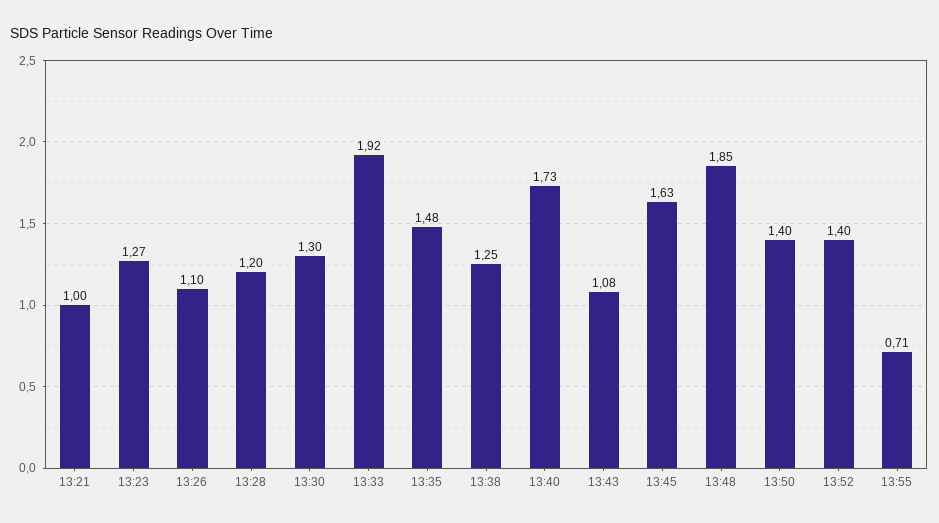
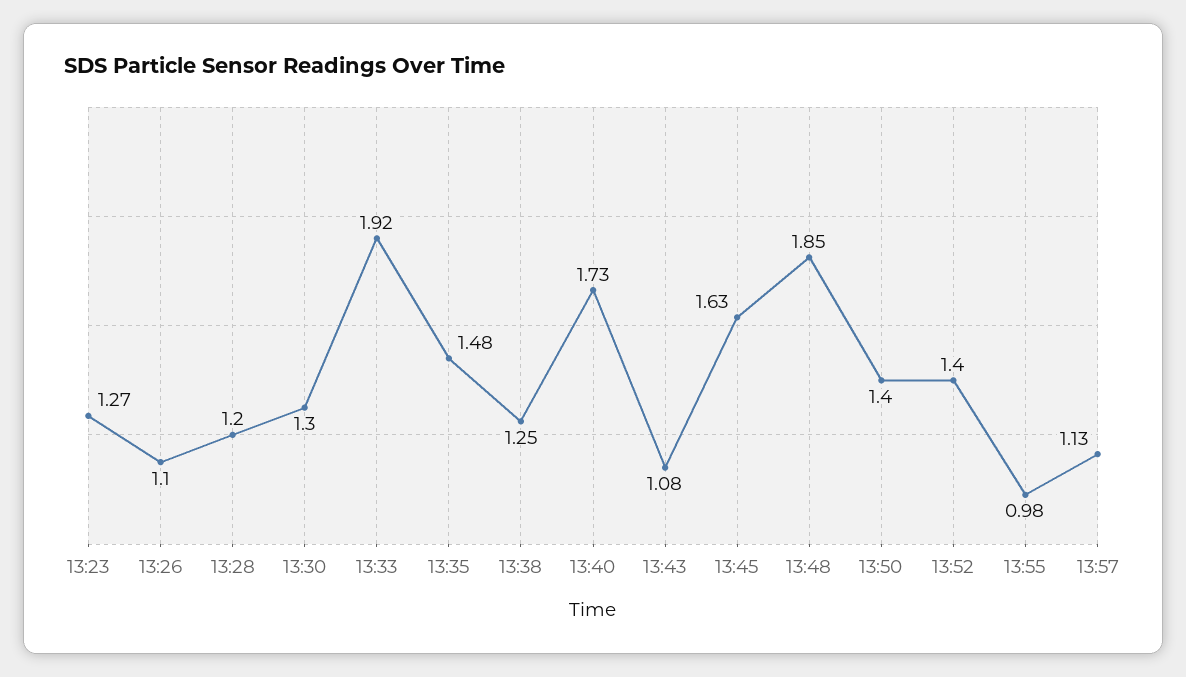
13:21: 1 -> none
13:55: 0.71 -> 0.98
13:57: none -> 1.13

